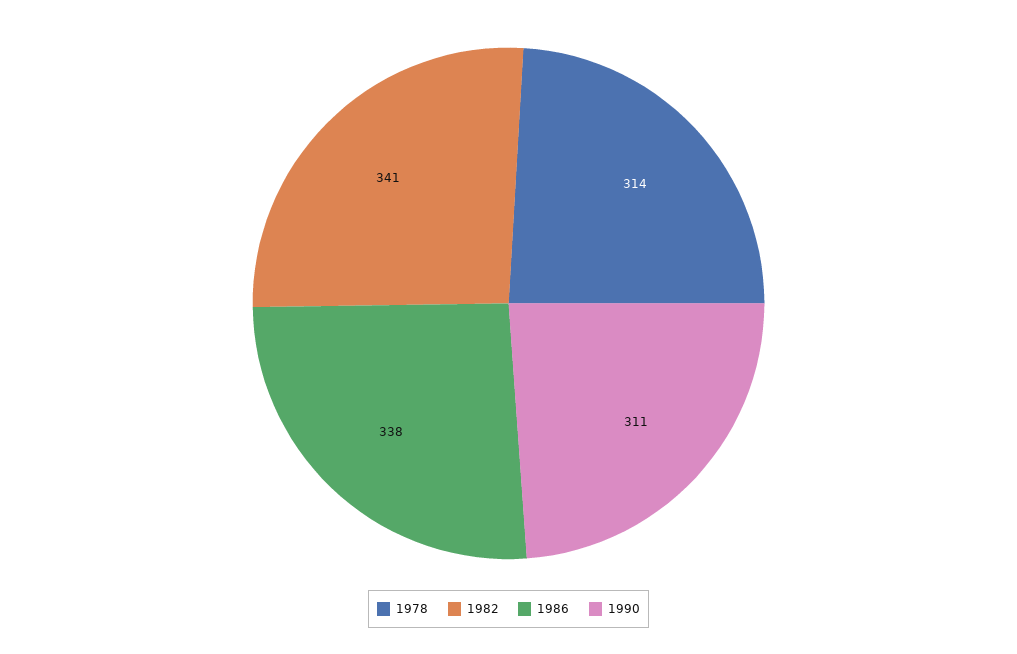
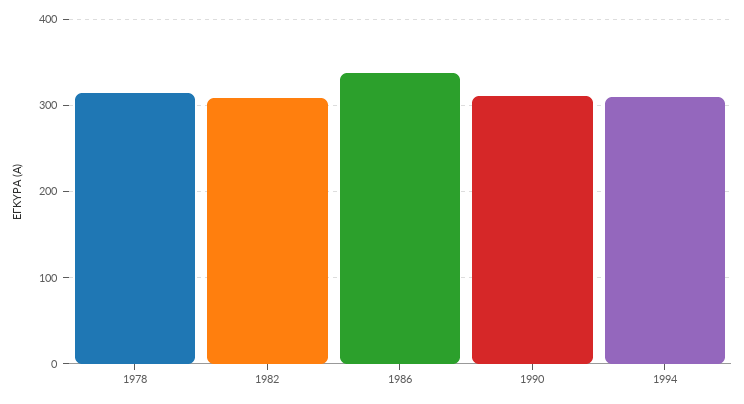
1982: 341 -> 310
1994: none -> 310

